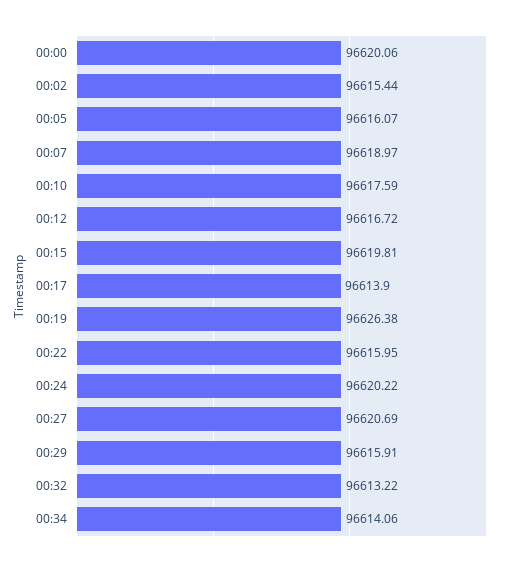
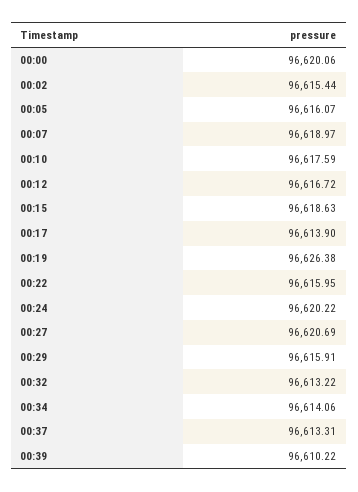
00:15: 96619.81 -> 96618.63
00:37: none -> 96613.31
00:39: none -> 96610.22

